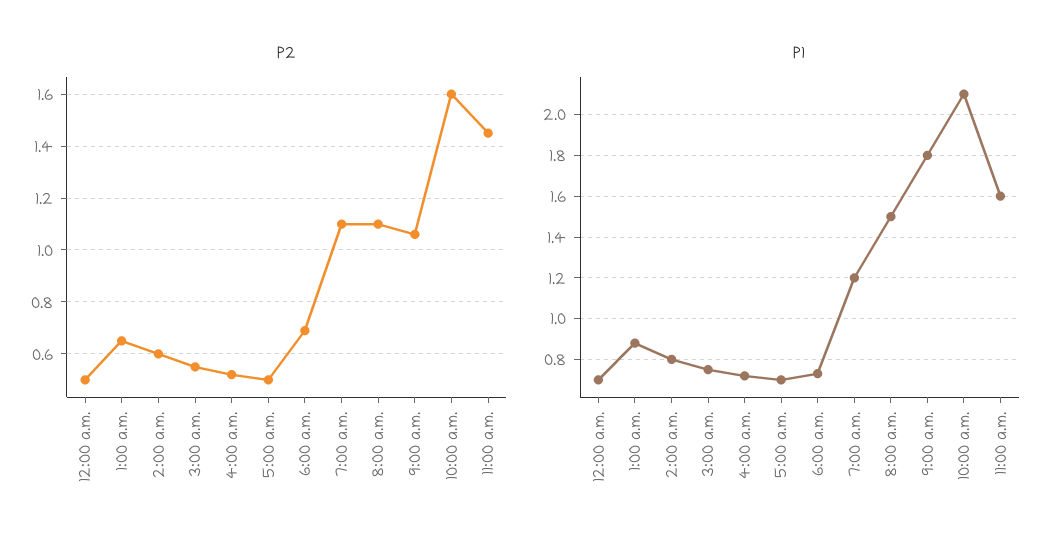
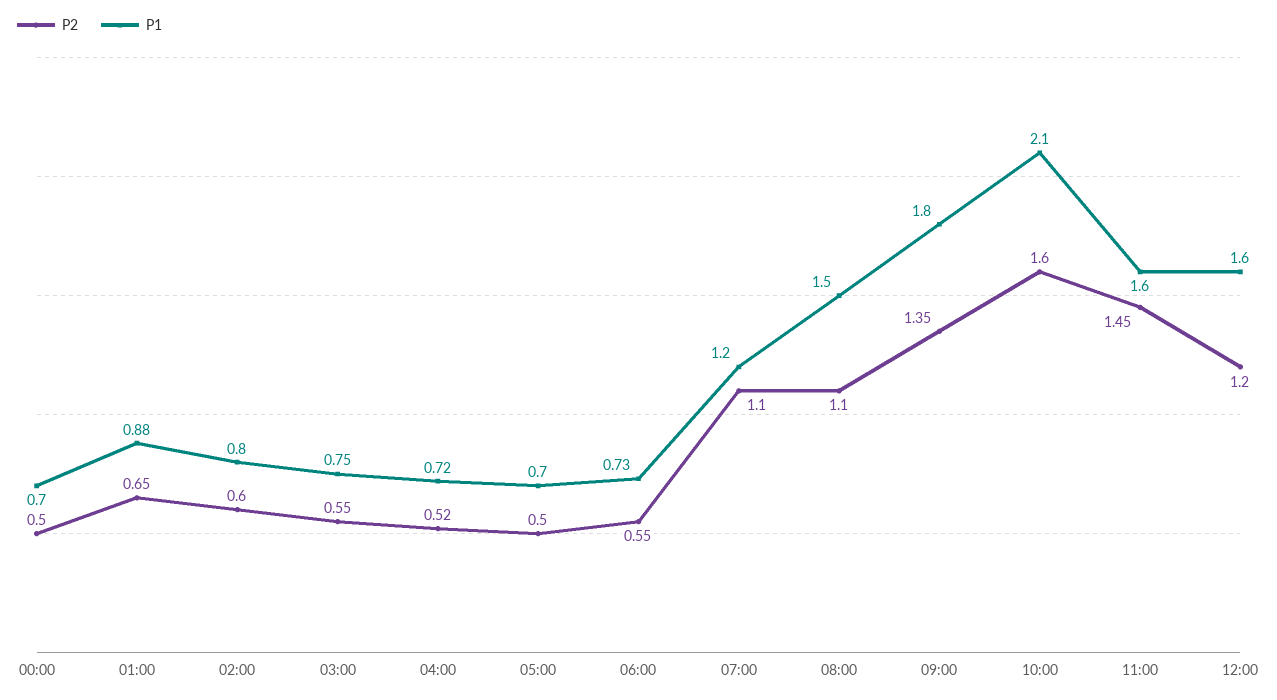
P2, 6:00 a.m.: 0.7 -> 0.55
P2, 9:00 a.m.: 1.05 -> 1.35
P2, 12:00: none -> 1.2
P1, 12:00: none -> 1.6

